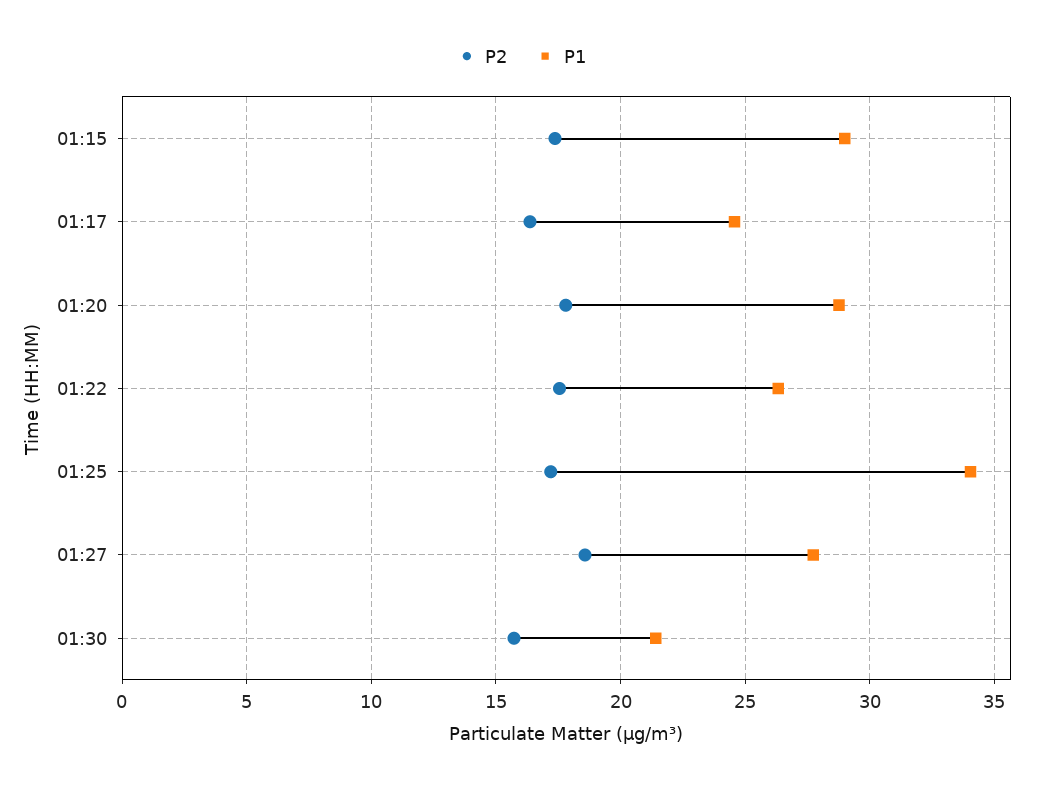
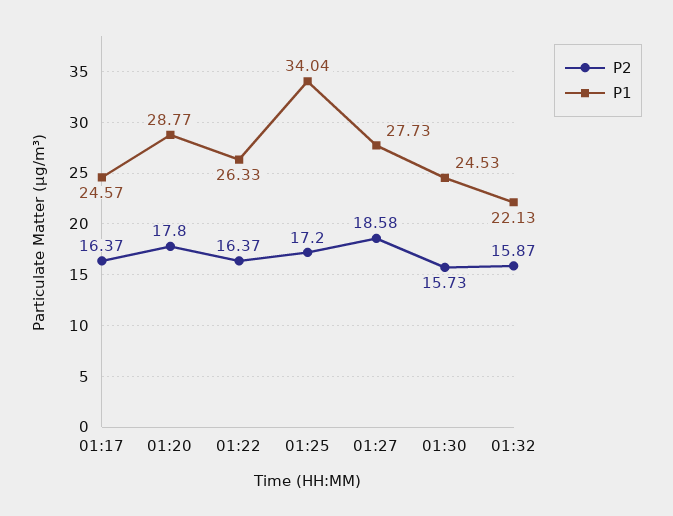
P2, 01:15: 17.5 -> none
P1, 01:15: 29 -> none
P2, 01:22: 17.5 -> 16.37
P1, 01:30: 21.5 -> 24.53
P2, 01:32: none -> 15.87
P1, 01:32: none -> 22.13

